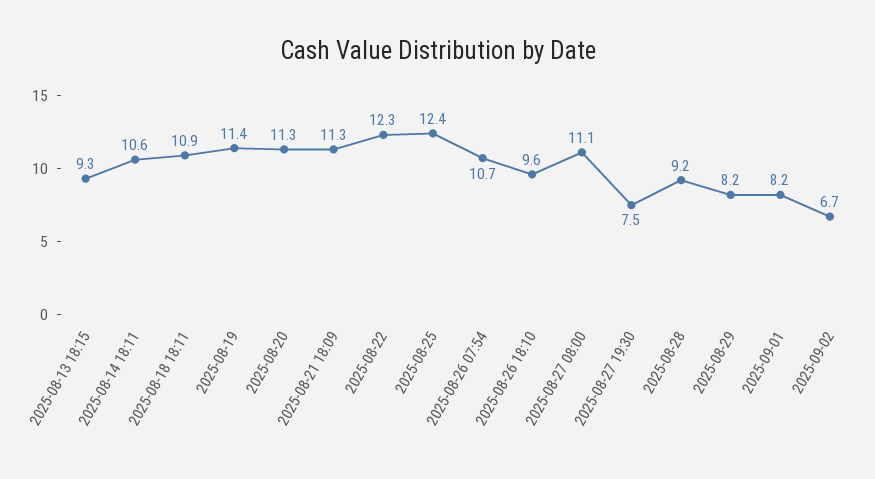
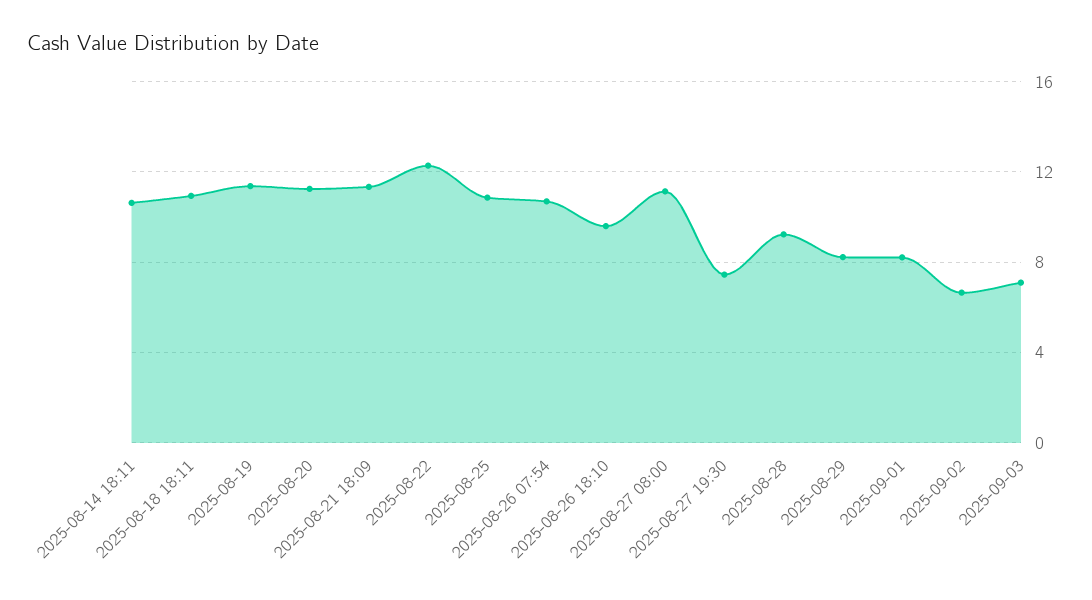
2025-08-13 18:15: 9.3 -> none
2025-08-25: 12.4 -> 11
2025-09-03: none -> 7

